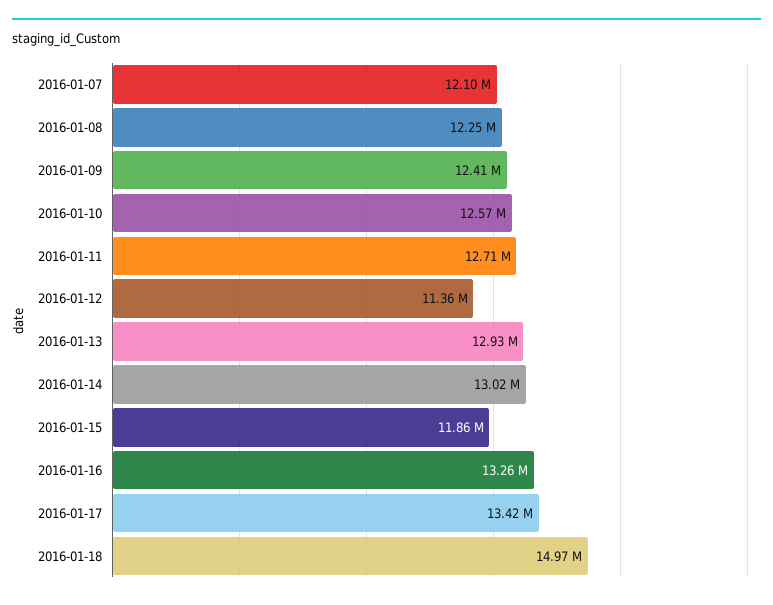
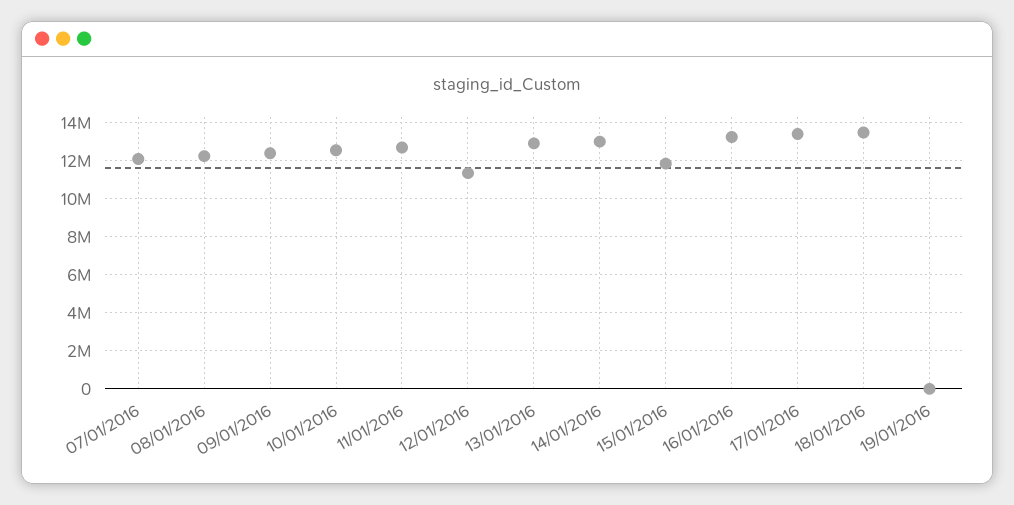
2016-01-18: 14970000 -> 13500000
19/01/2016: none -> 0

